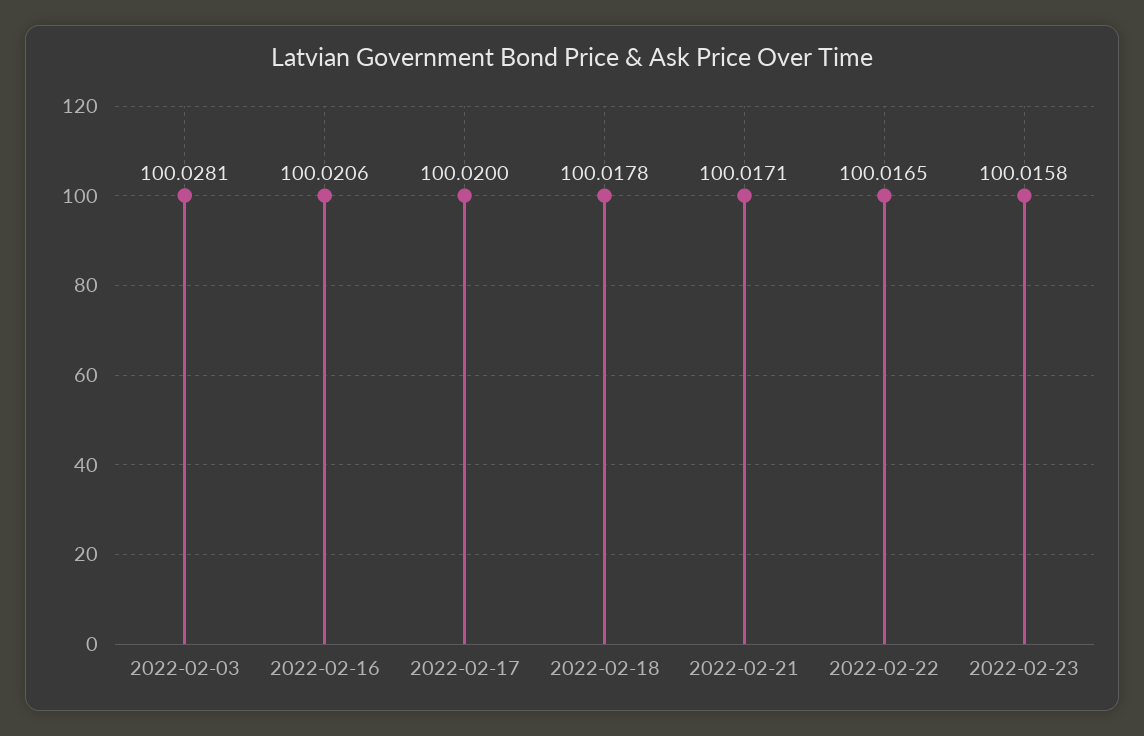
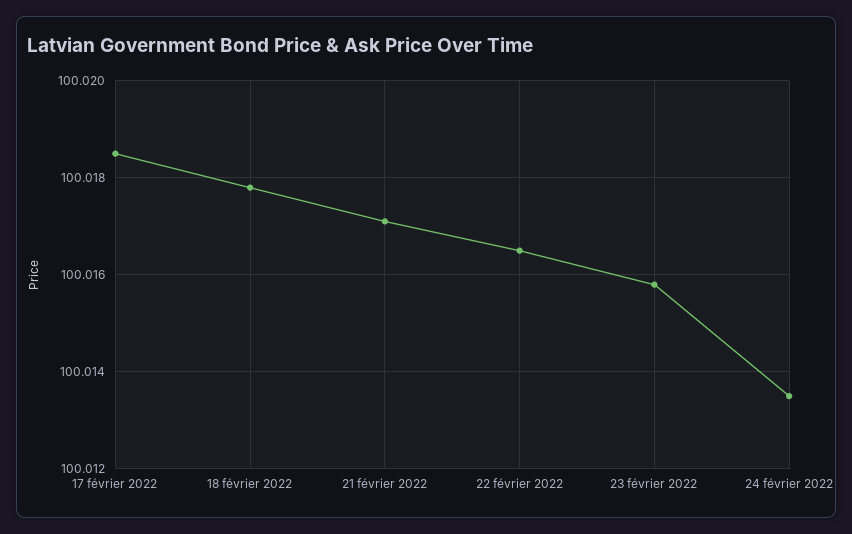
2022-02-03: 100.0281 -> none
2022-02-16: 100.0206 -> none
2022-02-17: 100.02 -> 100.0185
24 février 2022: none -> 100.0135

